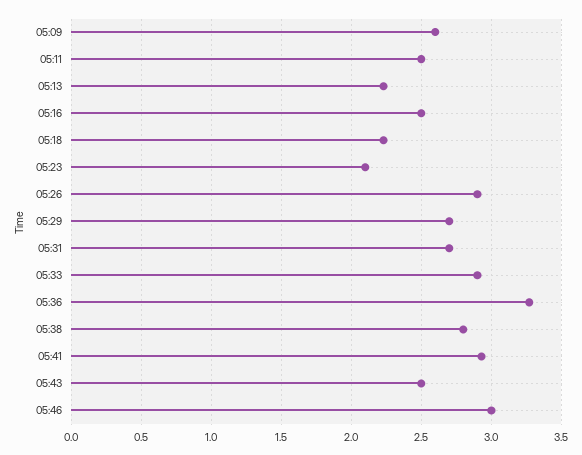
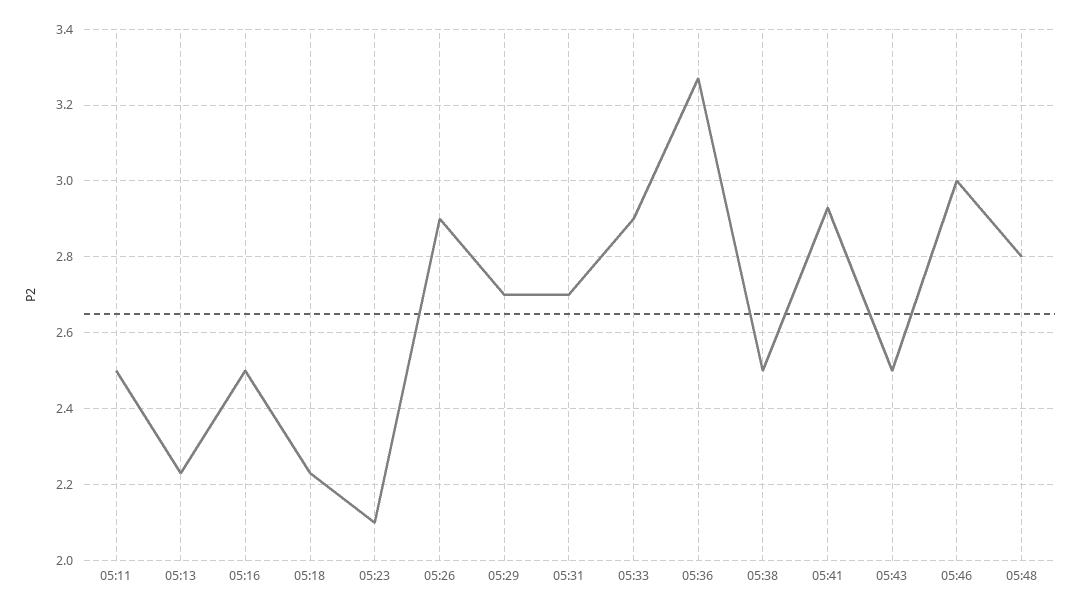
05:09: 2.6 -> none
05:38: 2.8 -> 2.5
05:48: none -> 2.8

